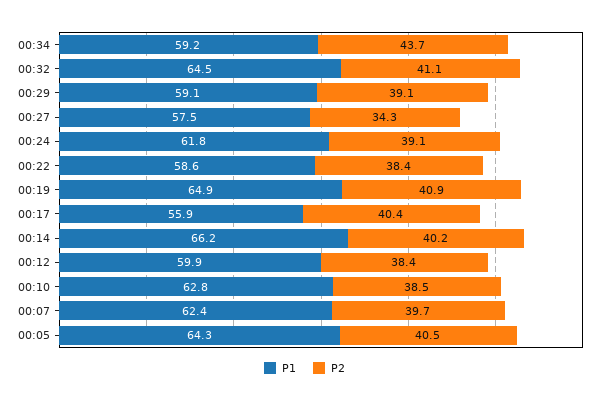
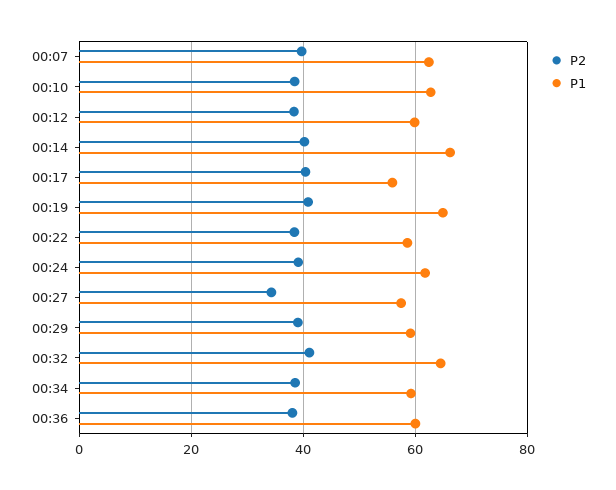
P2, 00:34: 43.7 -> 38
P1, 00:05: 64.3 -> none
P2, 00:05: 40.5 -> none
P2, 00:36: none -> 38
P1, 00:36: none -> 60

